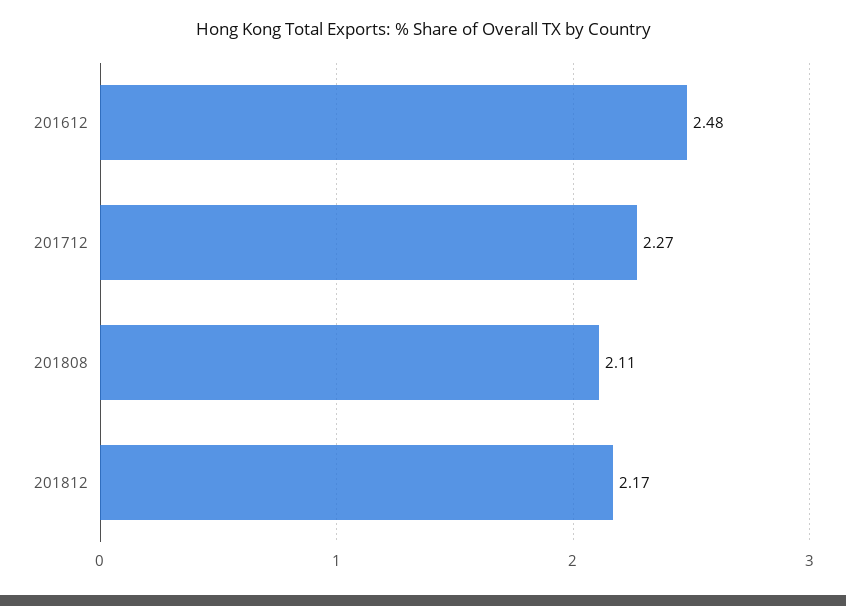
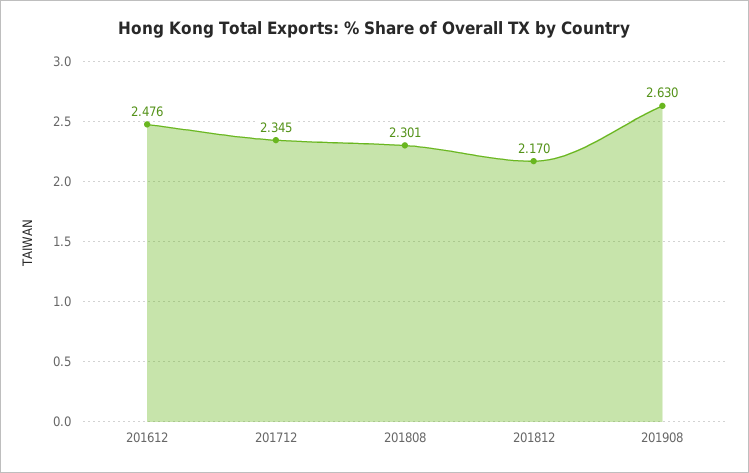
201712: 2.27 -> 2.345
201808: 2.11 -> 2.301
201908: none -> 2.63

